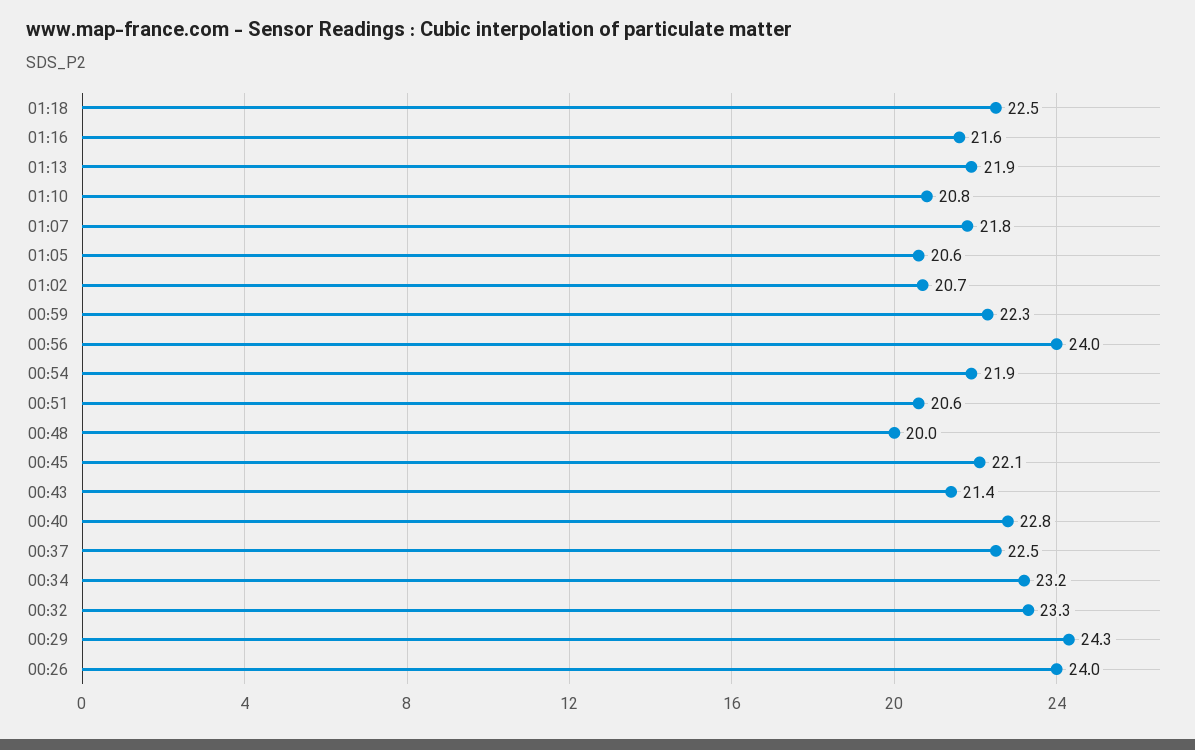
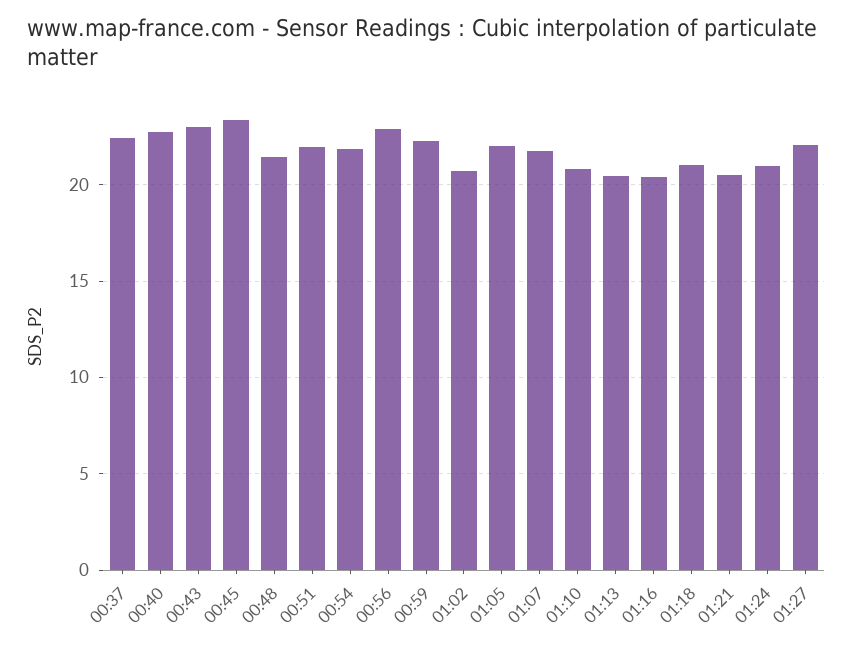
01:18: 22.5 -> 21
01:16: 21.6 -> 20.5
01:13: 21.9 -> 20.5
01:05: 20.6 -> 22
00:56: 24 -> 23
00:51: 20.6 -> 22
00:48: 20 -> 21.5
00:45: 22.1 -> 23.5
00:43: 21.4 -> 23
00:34: 23.2 -> none
00:32: 23.3 -> none
00:29: 24.3 -> none
00:26: 24 -> none
01:21: none -> 20.5
01:24: none -> 21
01:27: none -> 22

